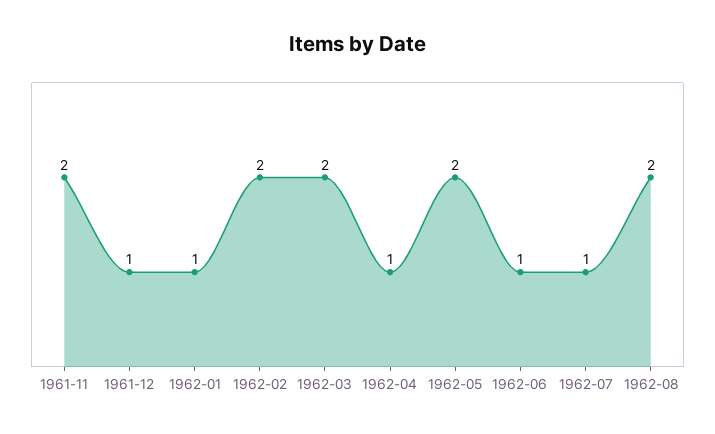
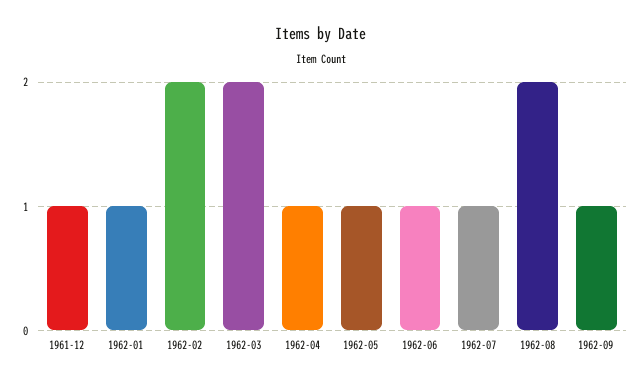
1961-11: 2 -> none
1962-05: 2 -> 1
1962-09: none -> 1

